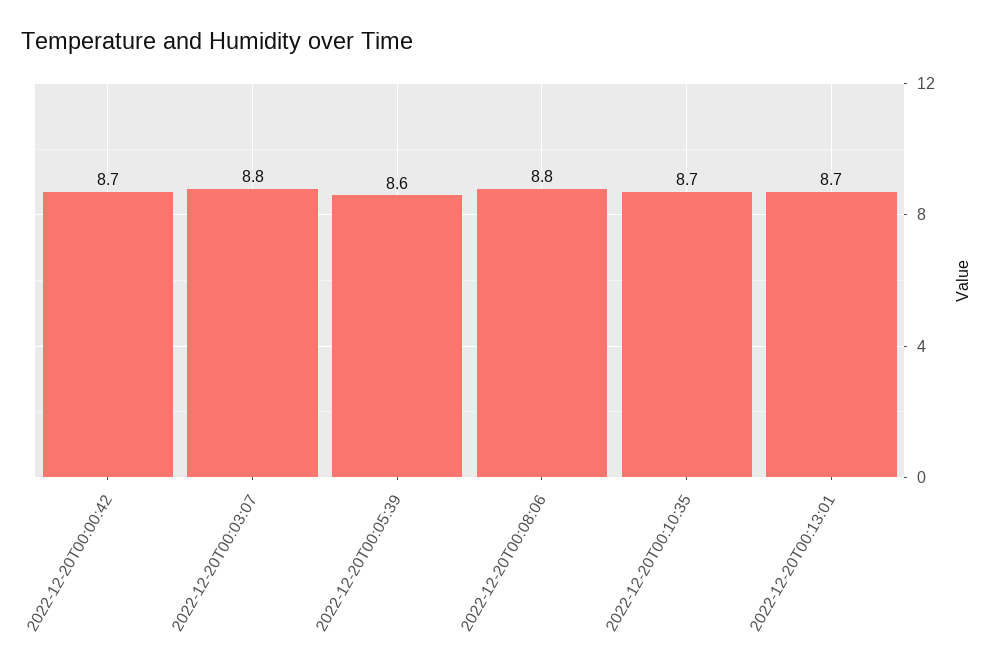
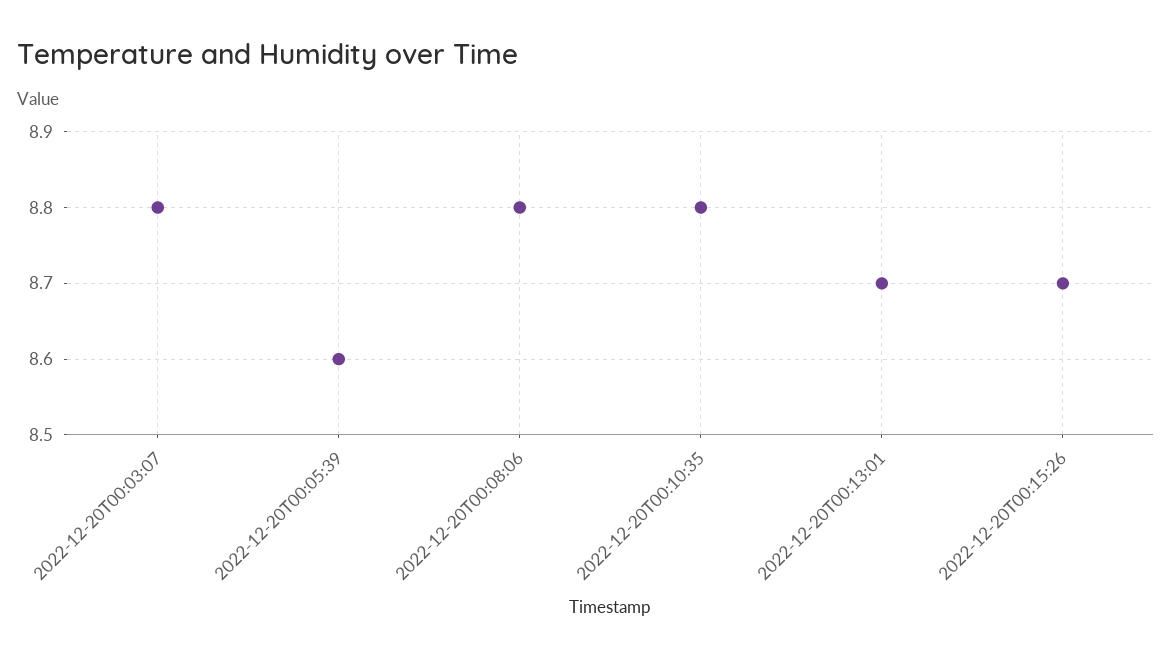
2022-12-20T00:00:42: 8.7 -> none
2022-12-20T00:10:35: 8.7 -> 8.8
2022-12-20T00:15:26: none -> 8.7

